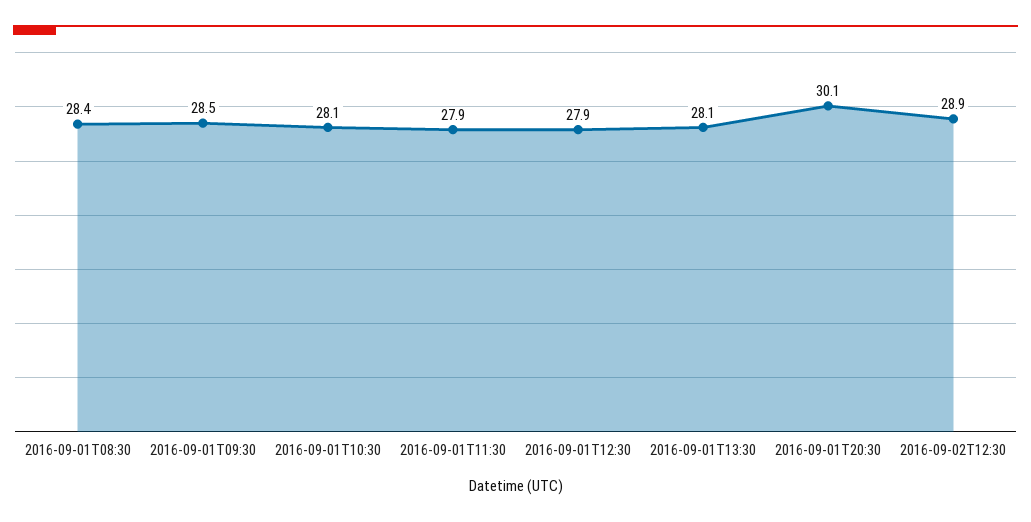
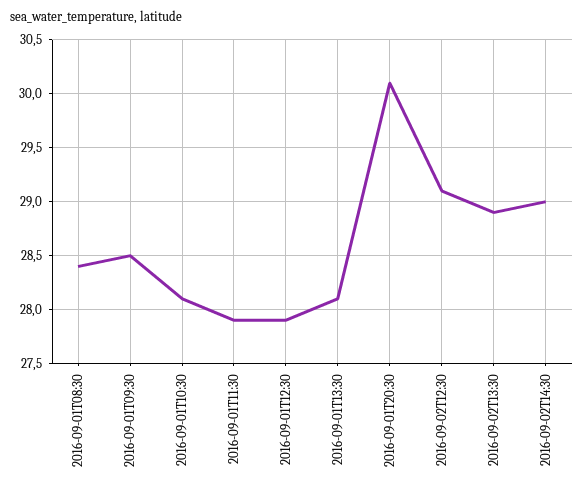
2016-09-02T12:30: 28.9 -> 29.1
2016-09-02T13:30: none -> 28.9
2016-09-02T14:30: none -> 29

